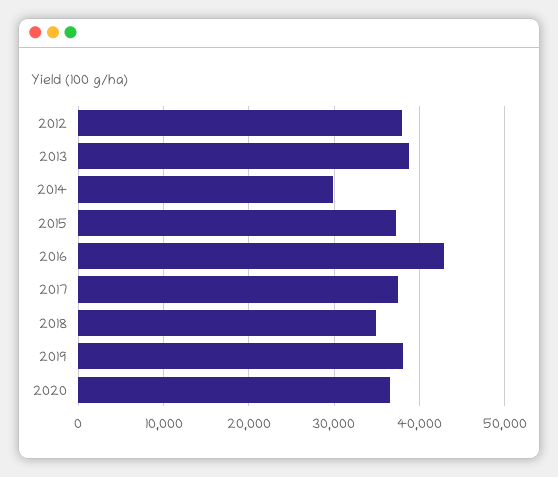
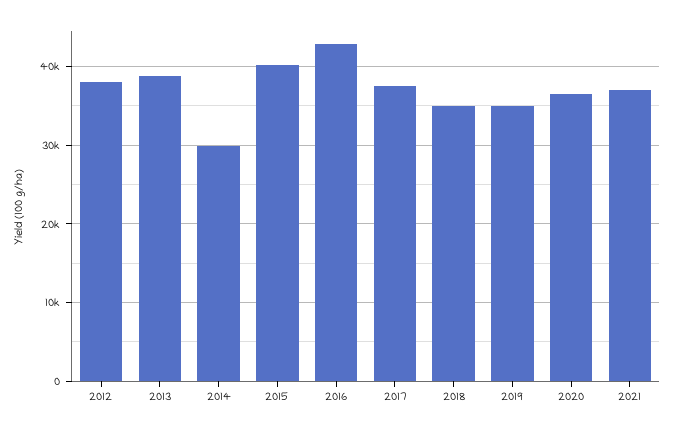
2015: 37000 -> 40000
2019: 38000 -> 35000
2021: none -> 37000

